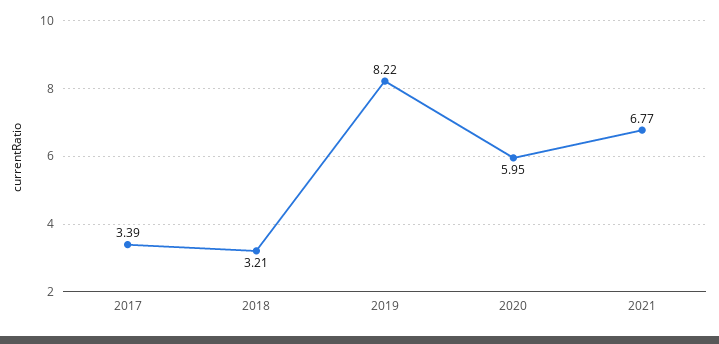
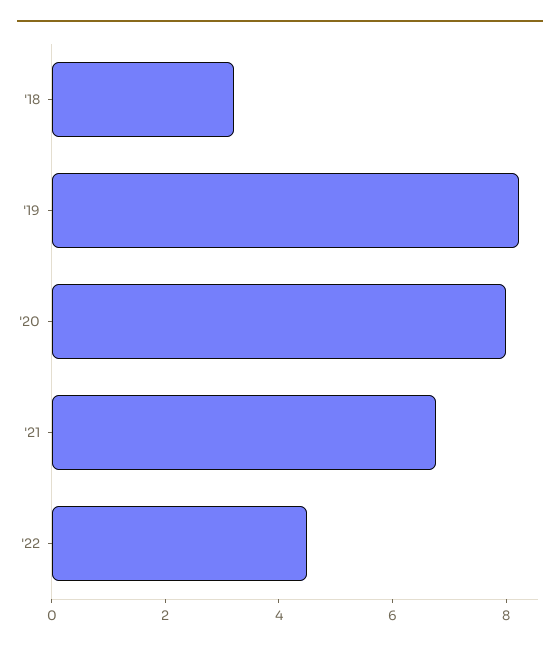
2017: 3.39 -> none
2020: 5.95 -> 8
'22: none -> 4.5

